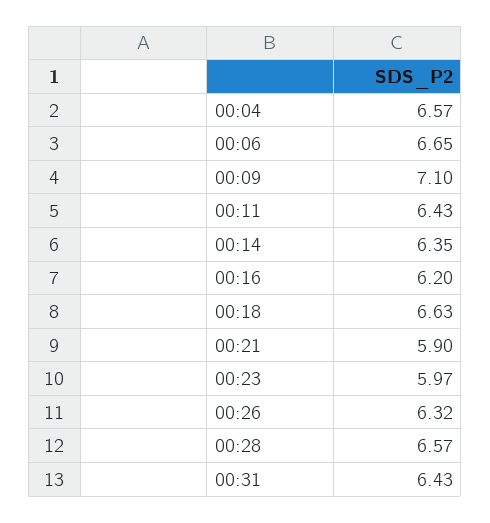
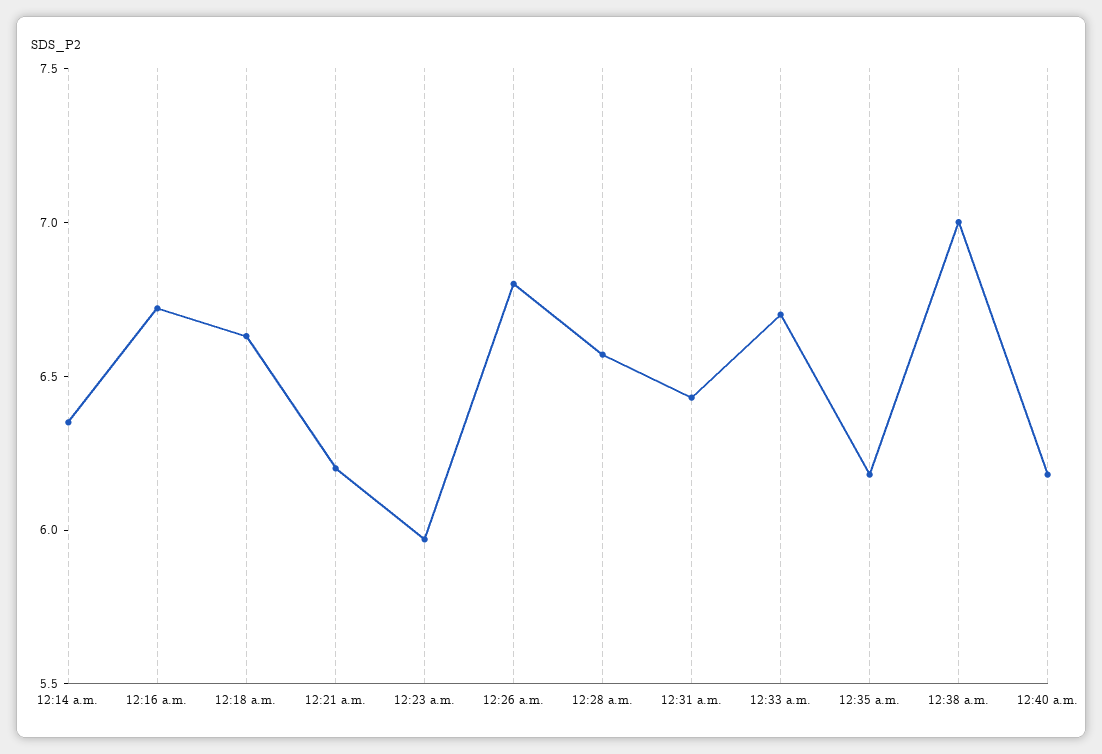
00:04: 6.57 -> none
00:06: 6.65 -> none
00:09: 7.1 -> none
00:11: 6.43 -> none
00:16: 6.2 -> 6.7
00:21: 5.9 -> 6.2
00:26: 6.32 -> 6.8
12:33 a.m.: none -> 6.7
12:35 a.m.: none -> 6.2
12:38 a.m.: none -> 7
12:40 a.m.: none -> 6.2

